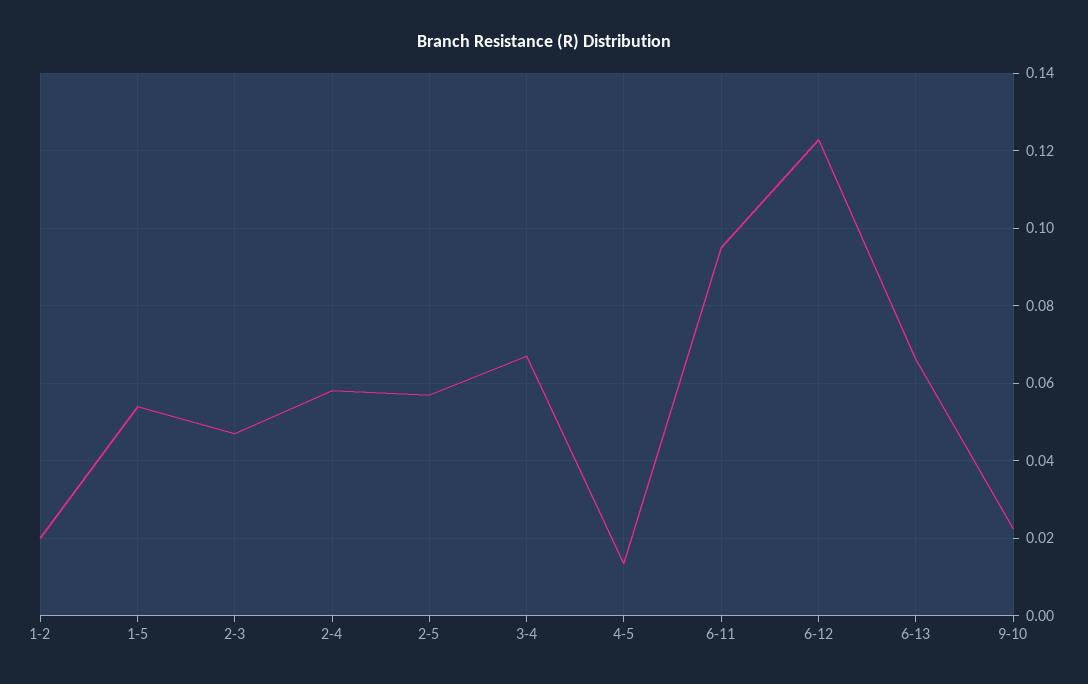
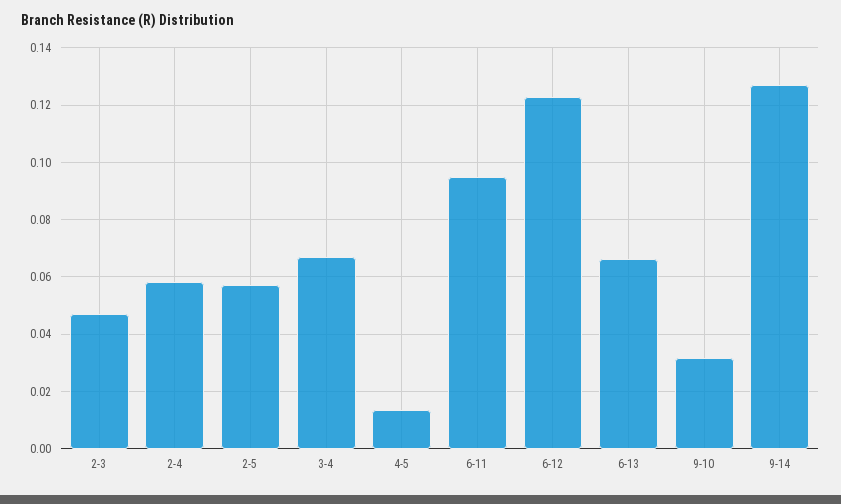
1-2: 0.02 -> none
1-5: 0.054 -> none
9-10: 0.022 -> 0.0325
9-14: none -> 0.1275

